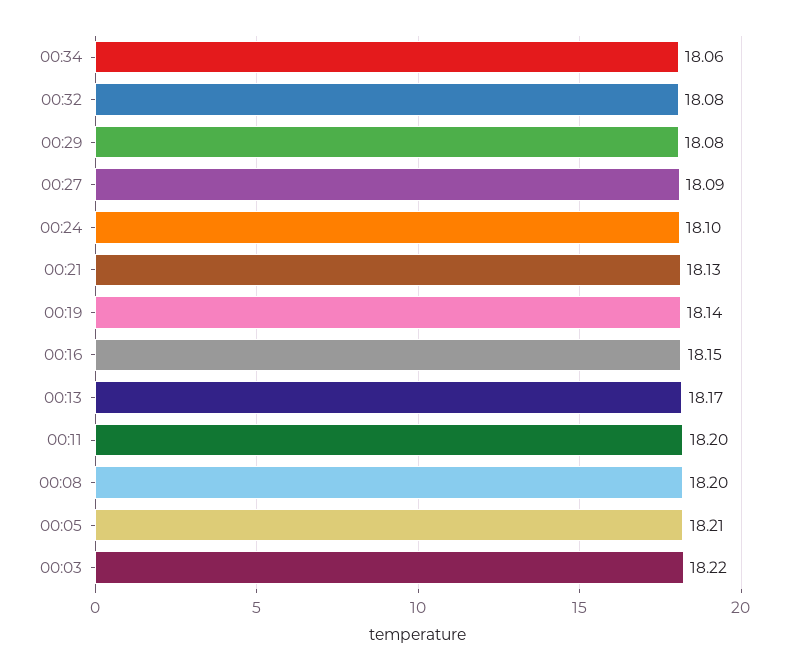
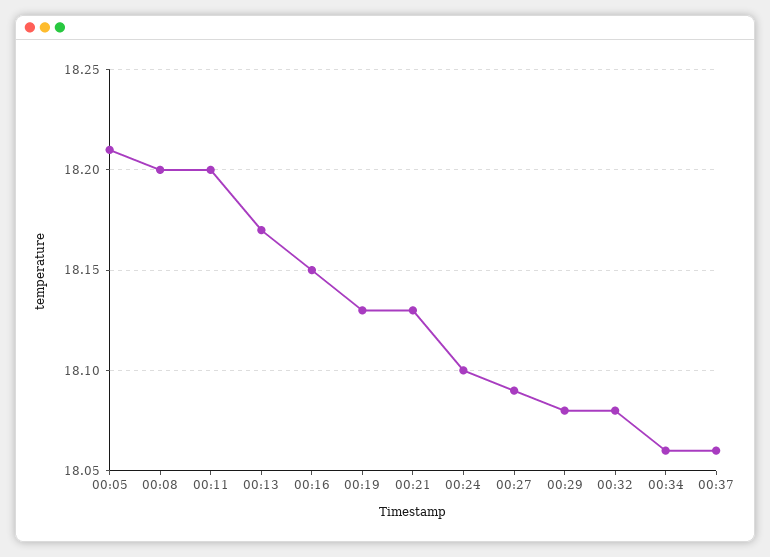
00:19: 18.14 -> 18.13
00:03: 18.22 -> none
00:37: none -> 18.06

